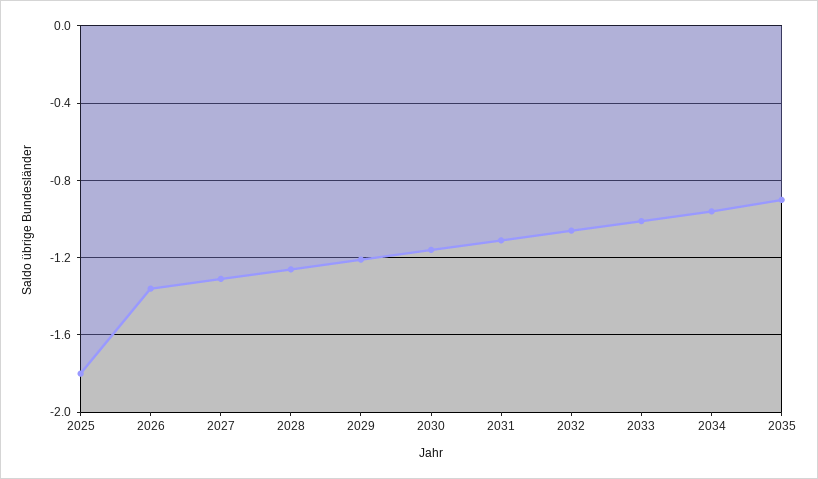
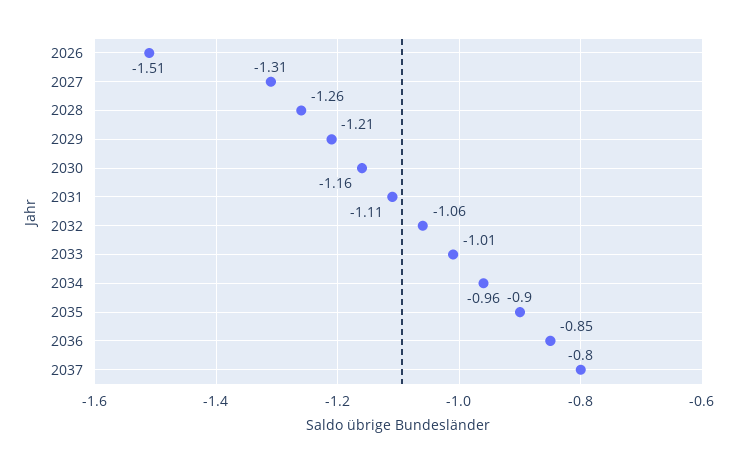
2025: -1.8 -> none
2026: -1.35 -> -1.51
2036: none -> -0.85
2037: none -> -0.8

